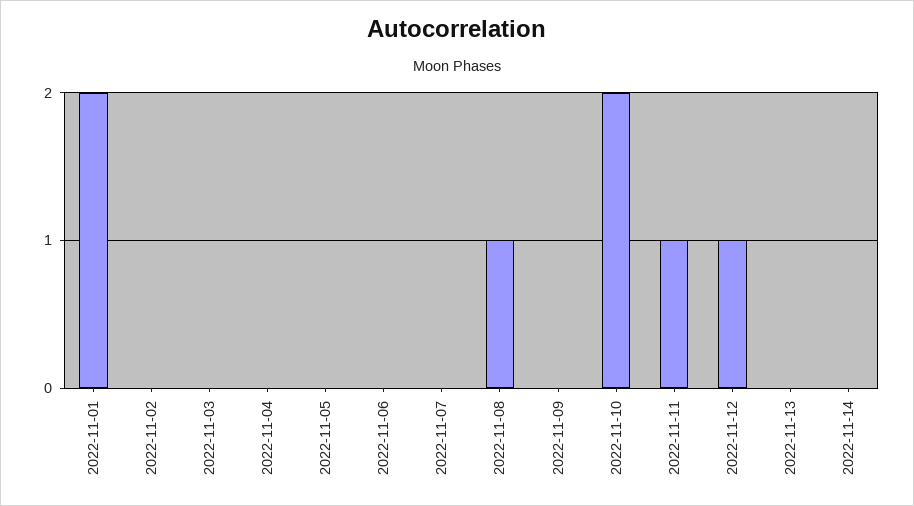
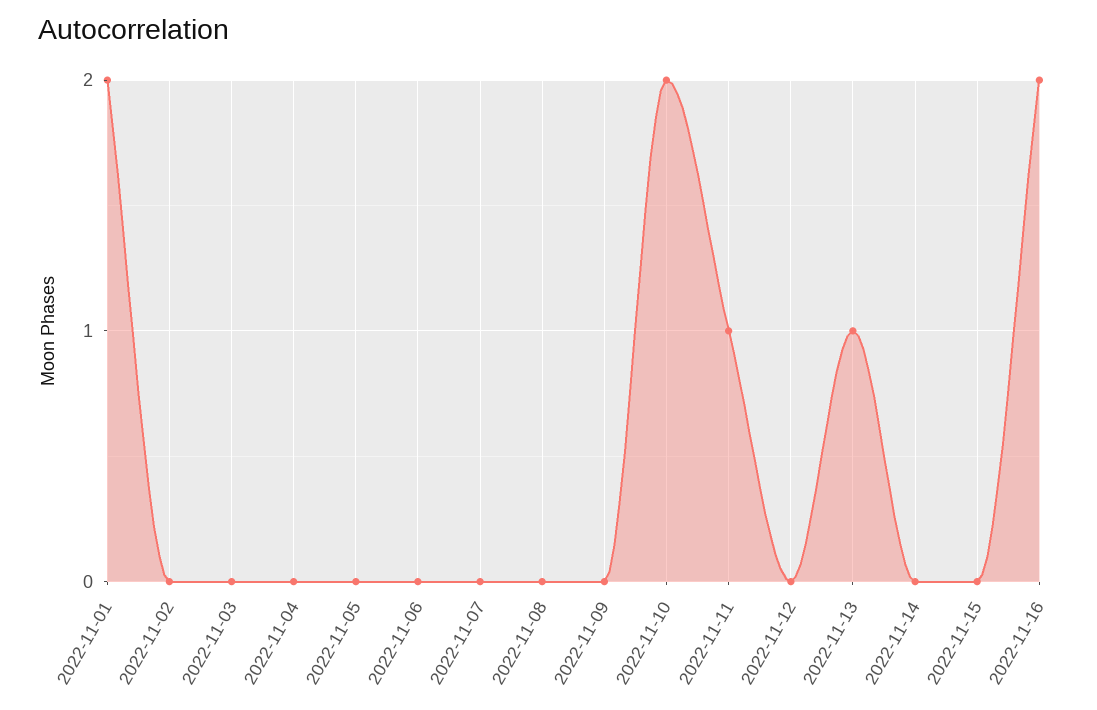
2022-11-08: 1 -> 0
2022-11-12: 1 -> 0
2022-11-13: 0 -> 1
2022-11-15: none -> 0
2022-11-16: none -> 2

